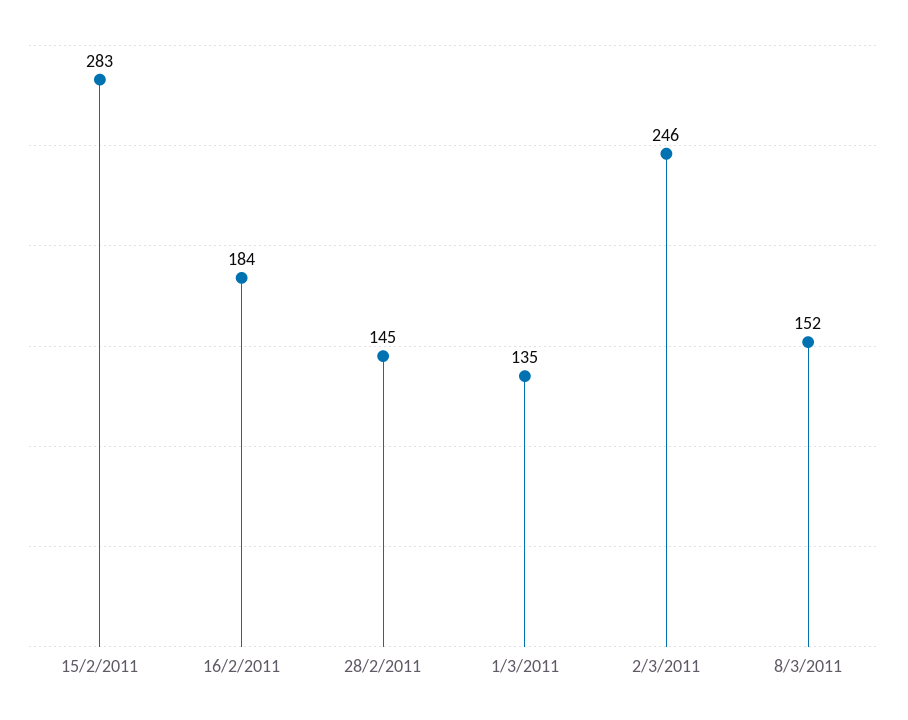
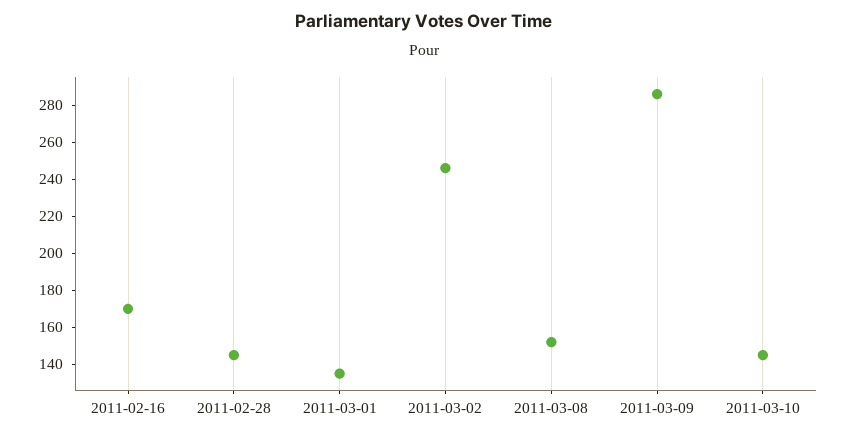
15/2/2011: 283 -> none
16/2/2011: 184 -> 170
2011-03-09: none -> 285
2011-03-10: none -> 145

